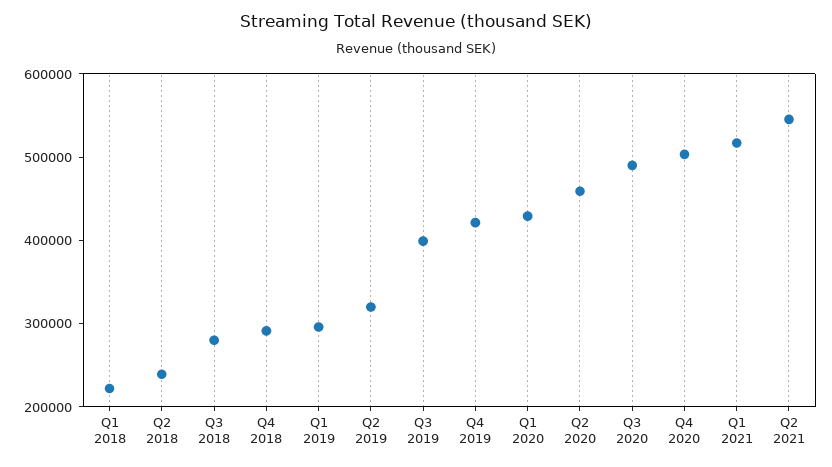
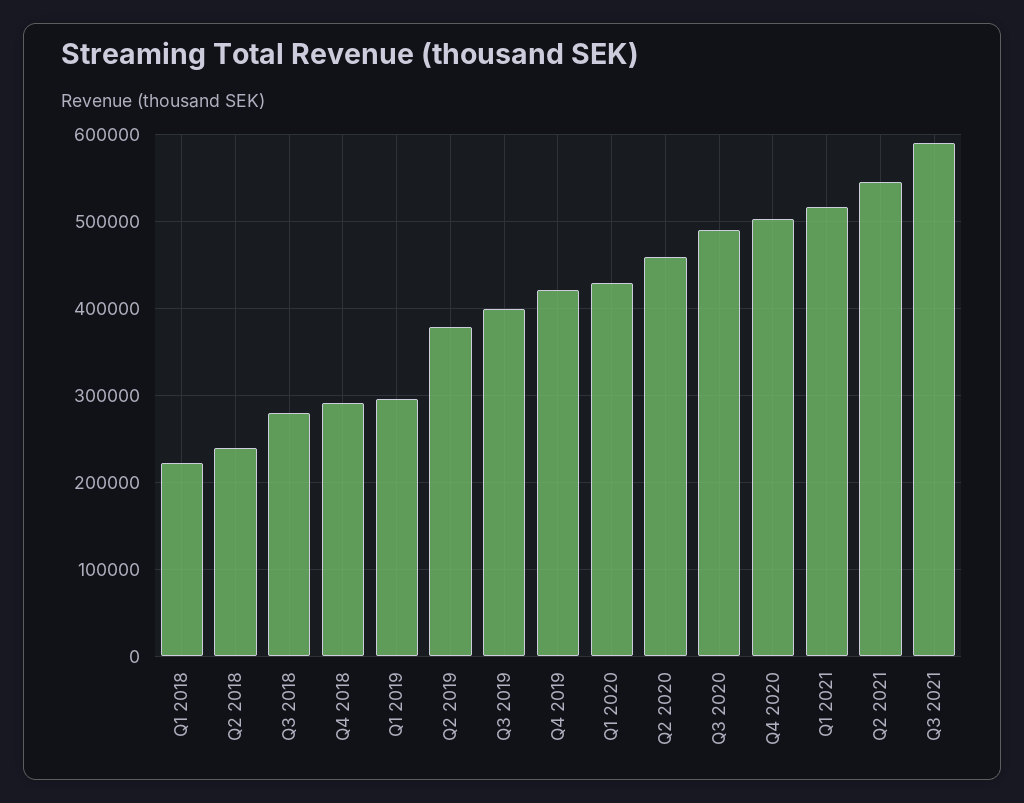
Q2 2019: 320000 -> 380000
Q3 2021: none -> 590000

